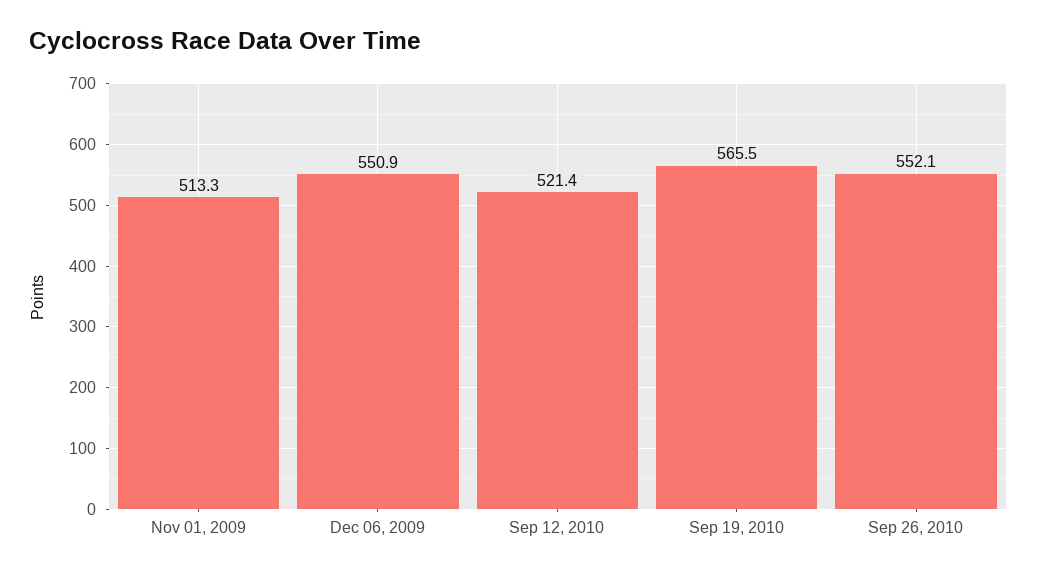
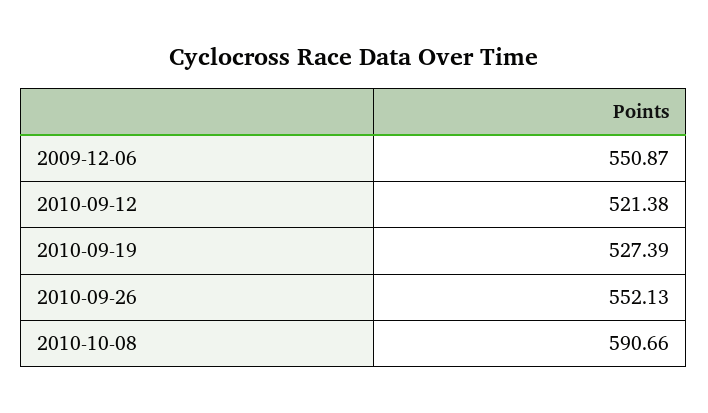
Nov 01, 2009: 513.3 -> none
Sep 19, 2010: 565.5 -> 527.39
2010-10-08: none -> 590.66

